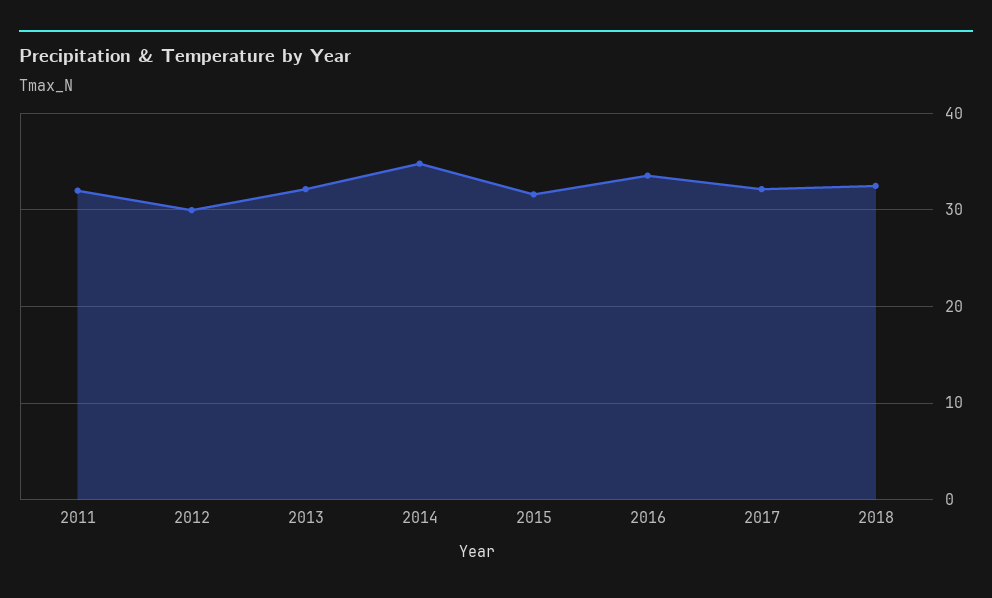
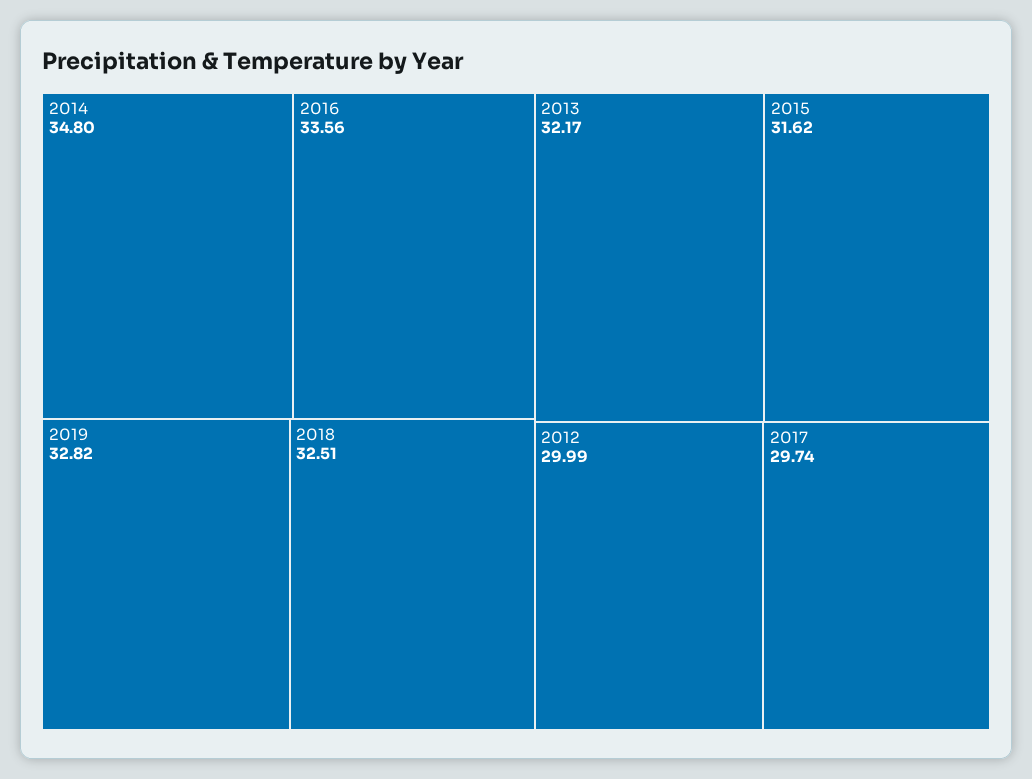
2011: 32 -> none
2017: 32 -> 29.74
2019: none -> 32.82

